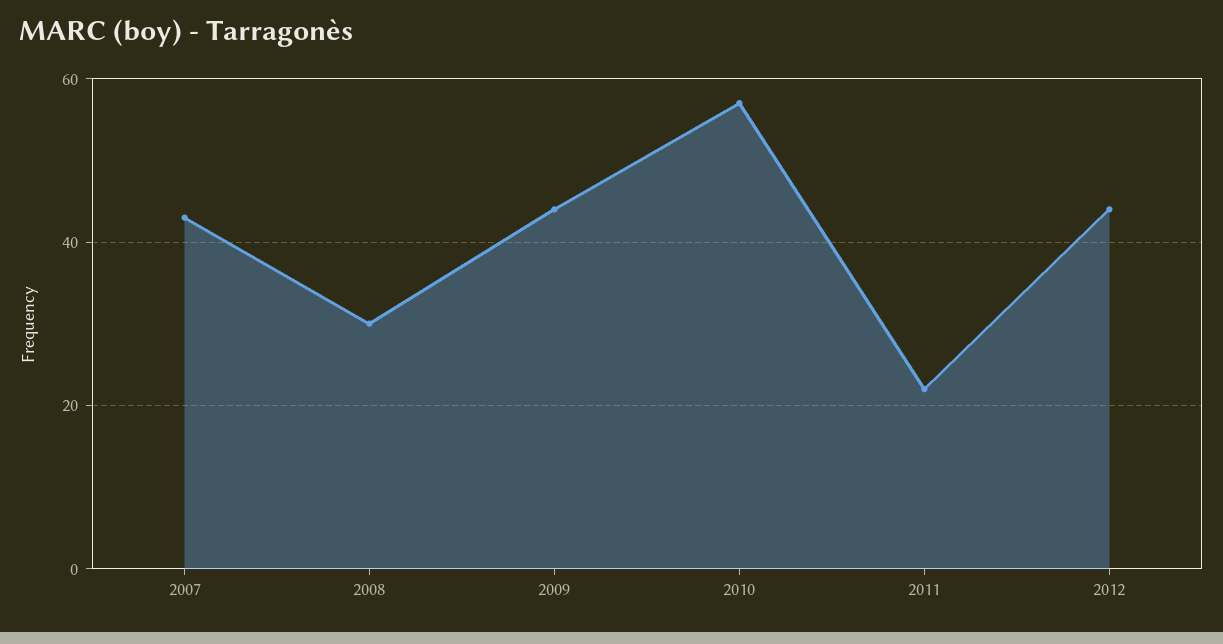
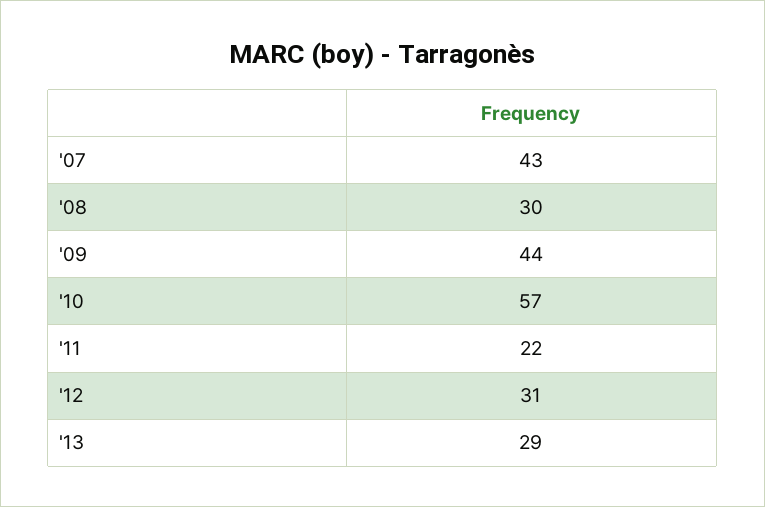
2012: 45 -> 31
'13: none -> 29

